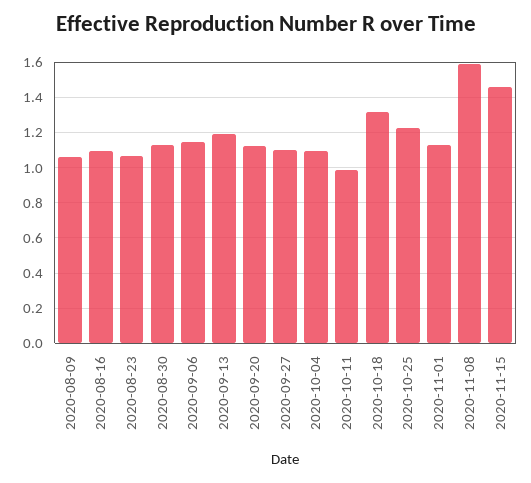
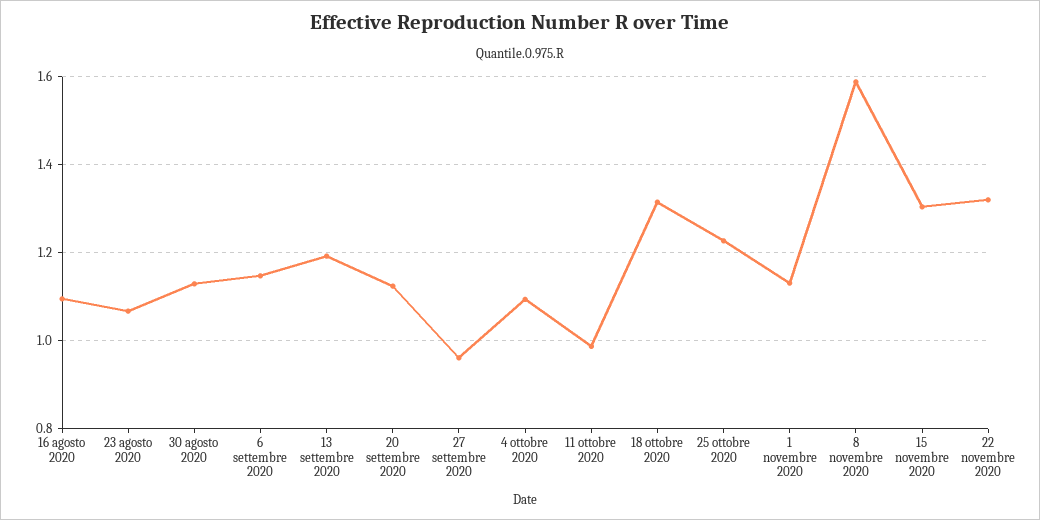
2020-08-09: 1.05 -> none
2020-09-27: 1.1 -> 0.96
2020-11-15: 1.45 -> 1.3
22 novembre 2020: none -> 1.32

